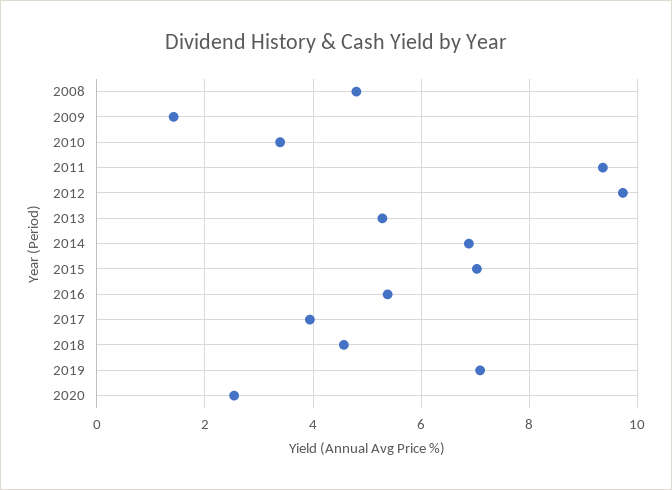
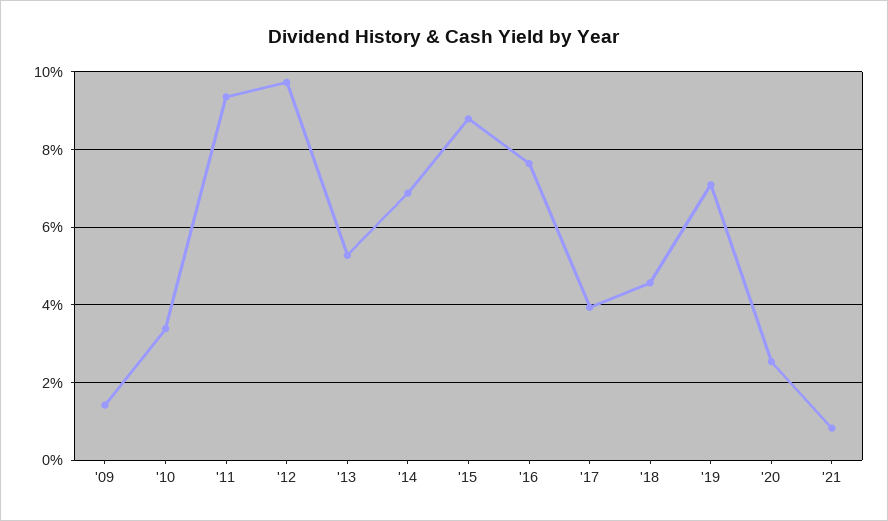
2008: 4.8 -> none
2015: 7 -> 8.8
2016: 5.4 -> 7.6
'21: none -> 0.8

